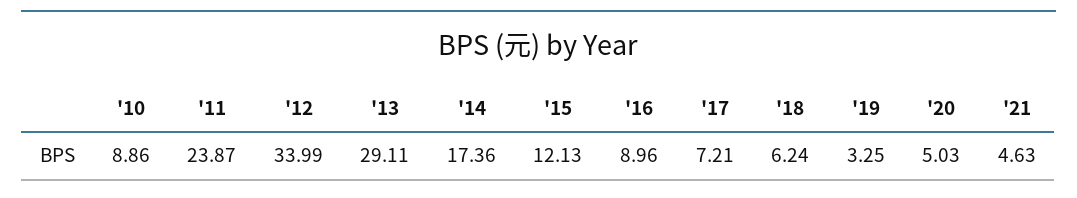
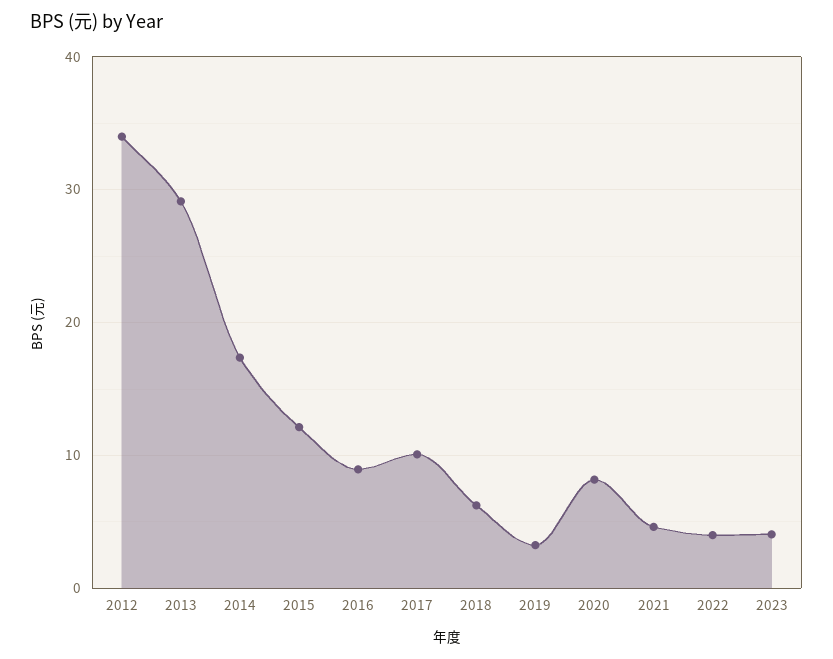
'10: 8.86 -> none
'11: 23.87 -> none
'17: 7.21 -> 10
'20: 5.03 -> 8
2022: none -> 4
2023: none -> 4

